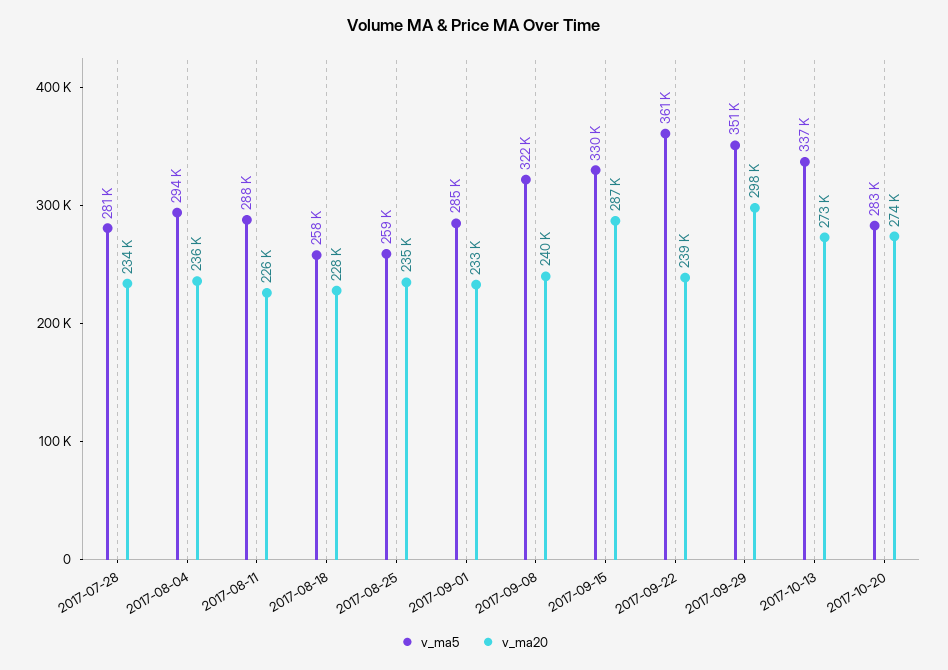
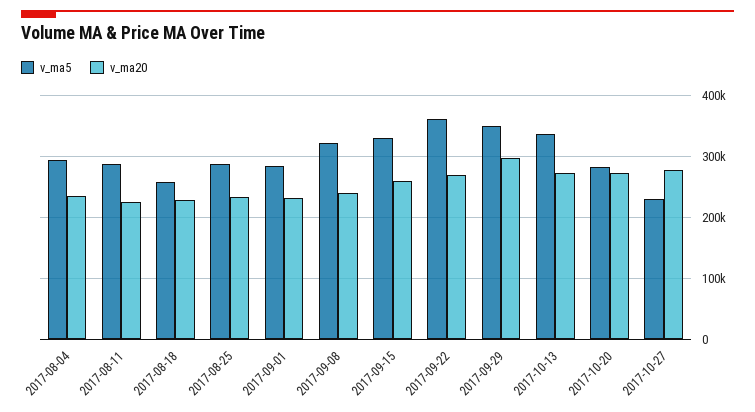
v_ma5, 2017-07-28: 281000 -> none
v_ma20, 2017-07-28: 234000 -> none
v_ma5, 2017-08-25: 259000 -> 290000
v_ma20, 2017-09-15: 287000 -> 260000
v_ma20, 2017-09-22: 239000 -> 270000
v_ma5, 2017-10-27: none -> 230000
v_ma20, 2017-10-27: none -> 280000

